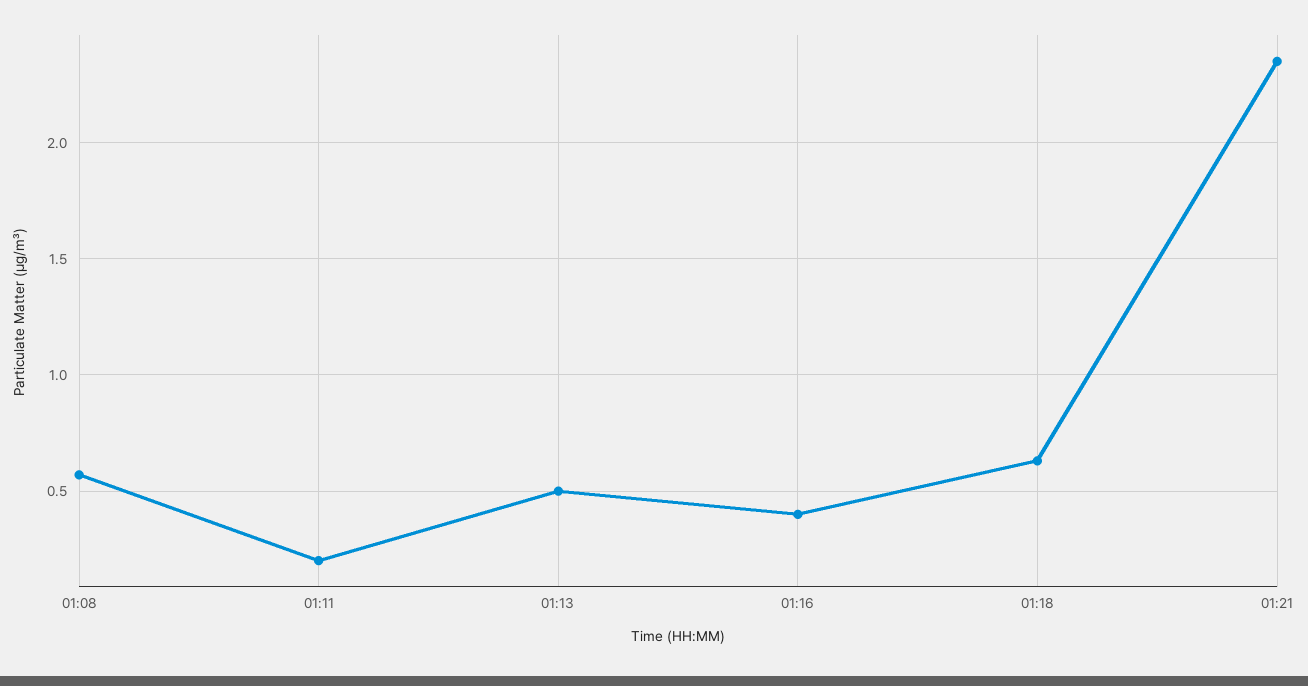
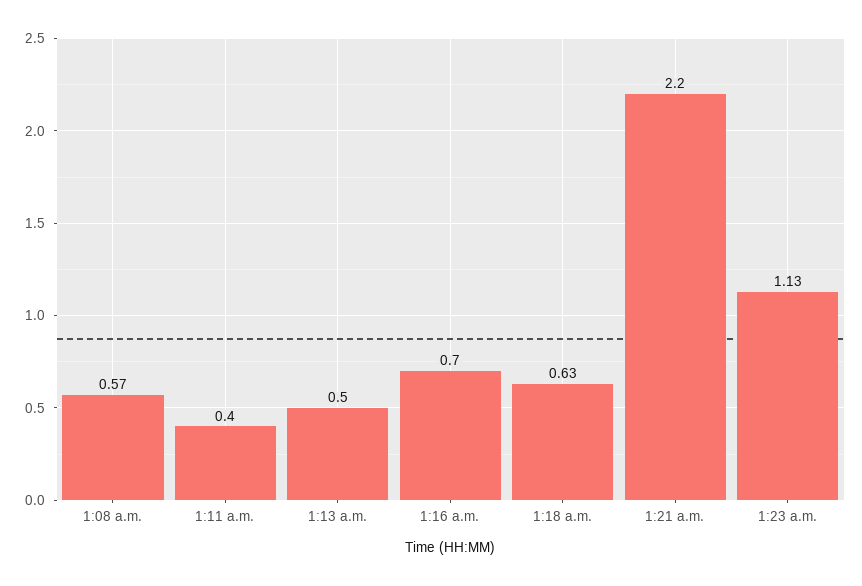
01:11: 0.2 -> 0.4
01:16: 0.4 -> 0.7
01:21: 2.35 -> 2.2
1:23 a.m.: none -> 1.13

